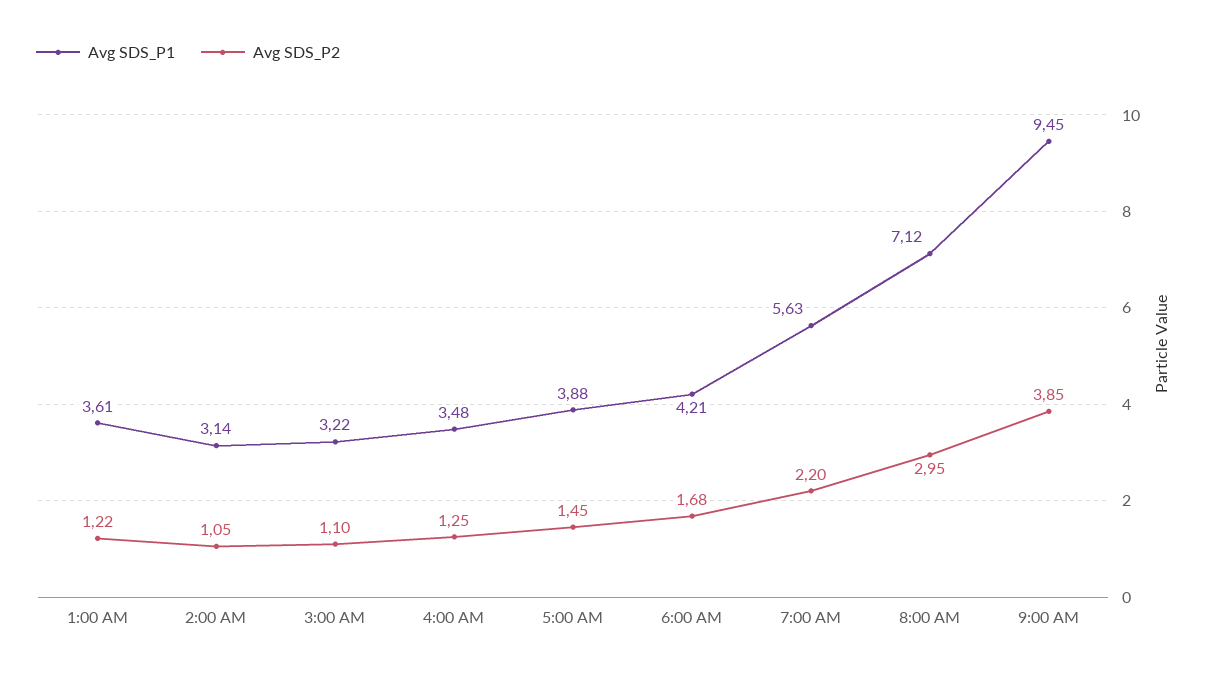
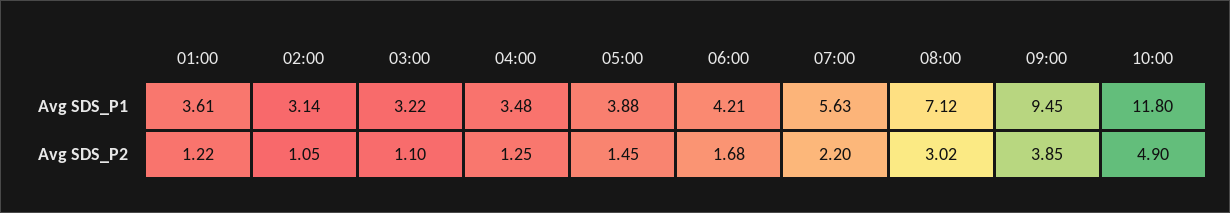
Avg SDS_P2, 8:00 AM: 2.95 -> 3.02
Avg SDS_P1, 10:00: none -> 11.8
Avg SDS_P2, 10:00: none -> 4.9

